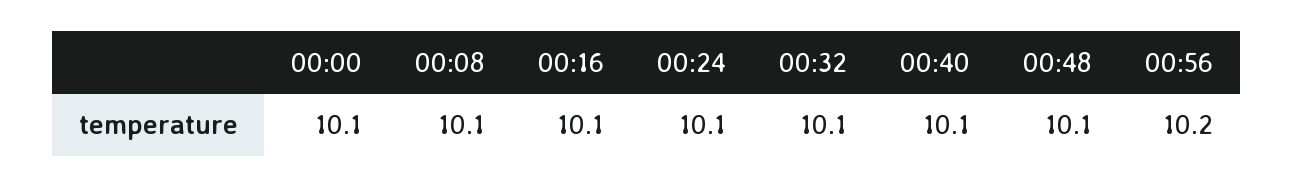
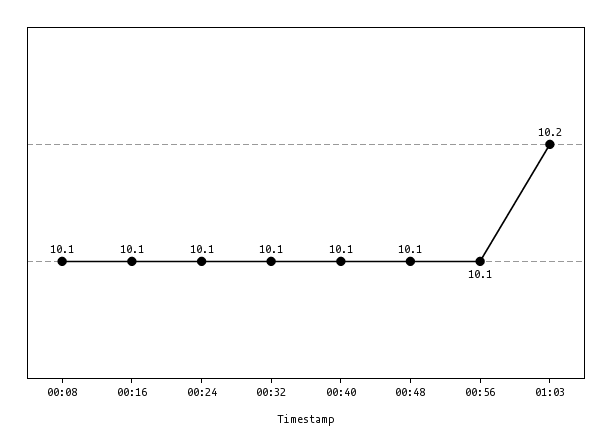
00:00: 10.1 -> none
00:56: 10.2 -> 10.1
01:03: none -> 10.2

